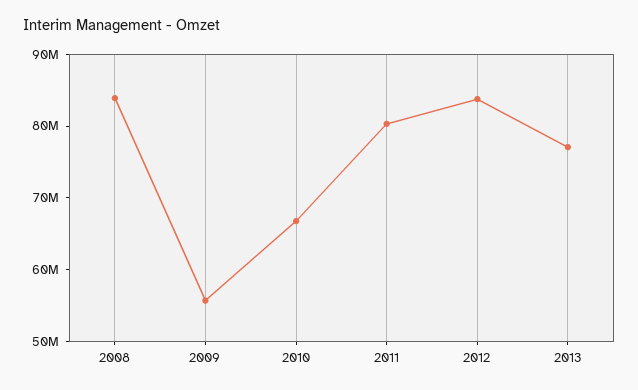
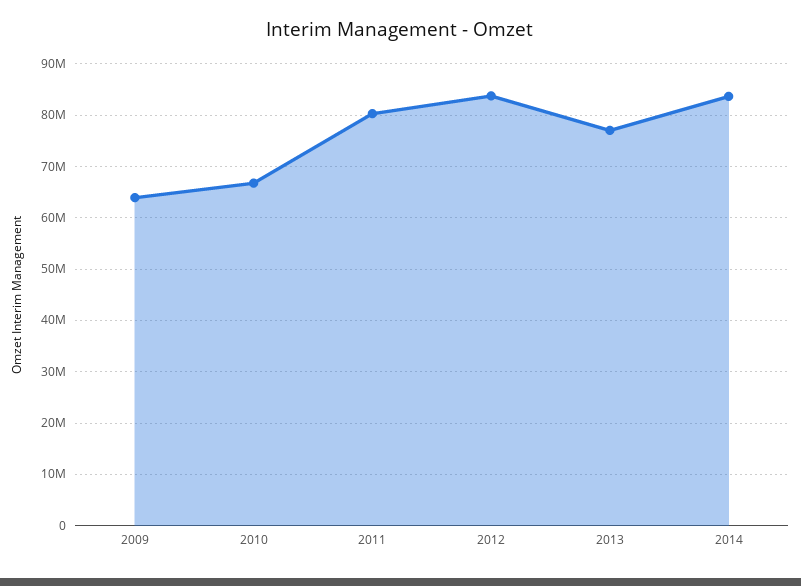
2008: 84000000 -> none
2009: 56000000 -> 64000000
2014: none -> 84000000

